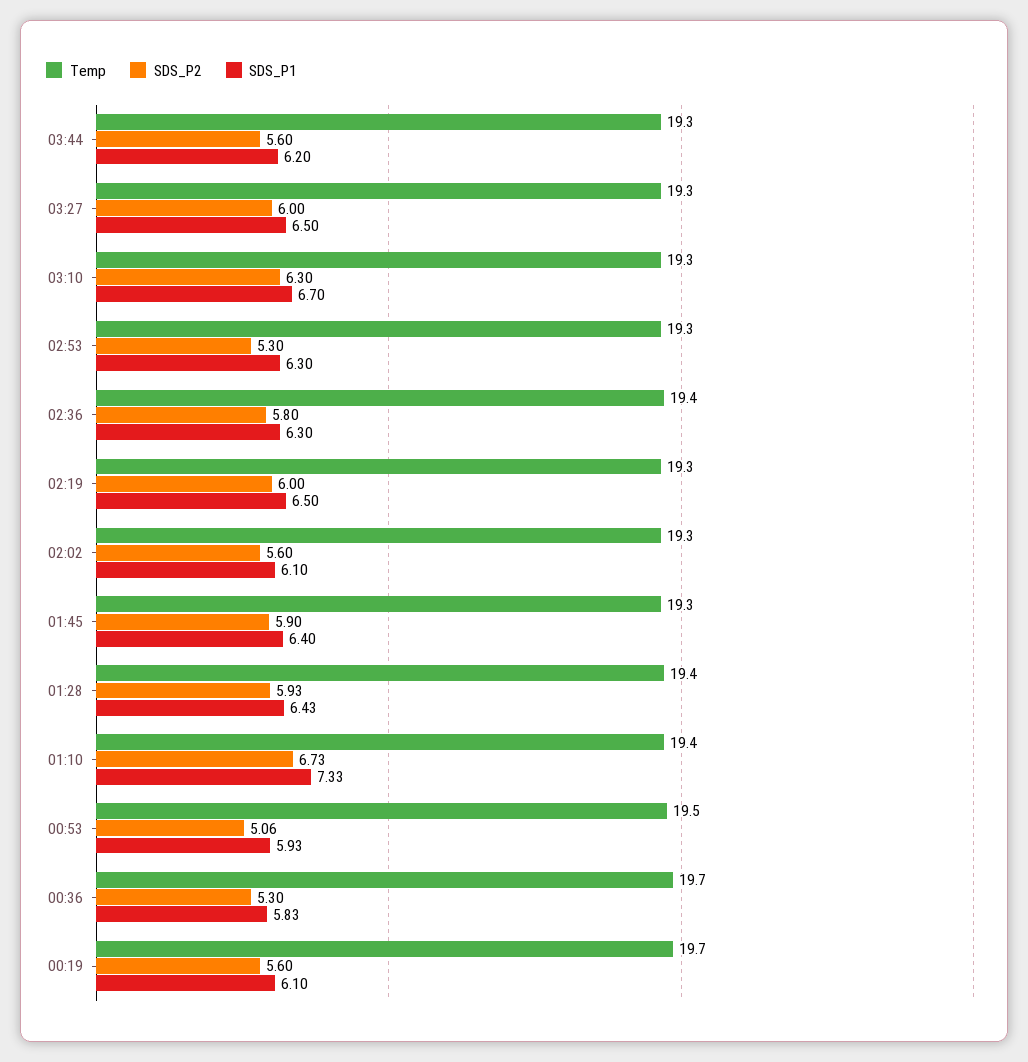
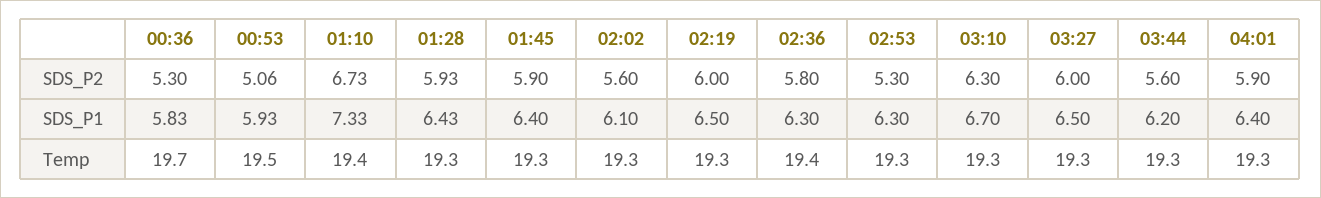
Temp, 01:28: 19.4 -> 19.3
Temp, 00:19: 19.7 -> none
SDS_P2, 00:19: 5.6 -> none
SDS_P1, 00:19: 6.1 -> none
SDS_P2, 04:01: none -> 5.9
SDS_P1, 04:01: none -> 6.4
Temp, 04:01: none -> 19.3

